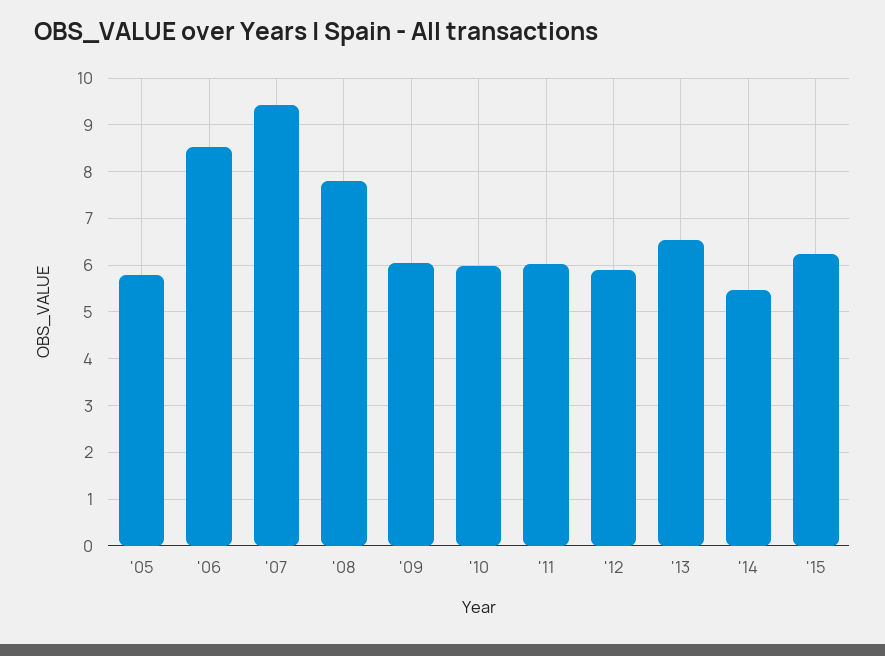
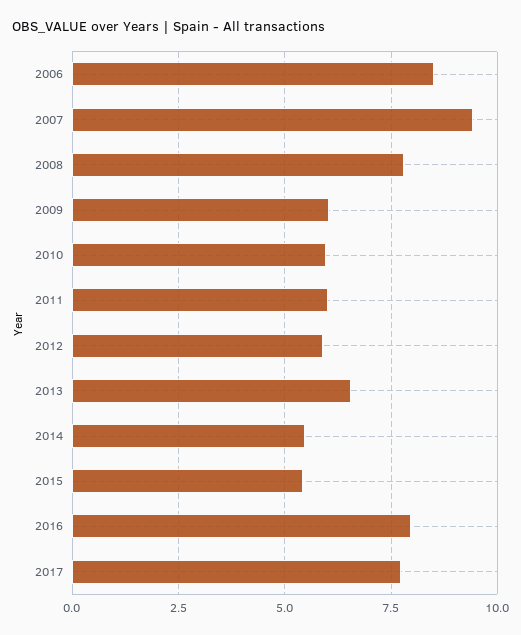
'05: 5.8 -> none
'15: 6.2 -> 5.5
2016: none -> 8
2017: none -> 7.75

